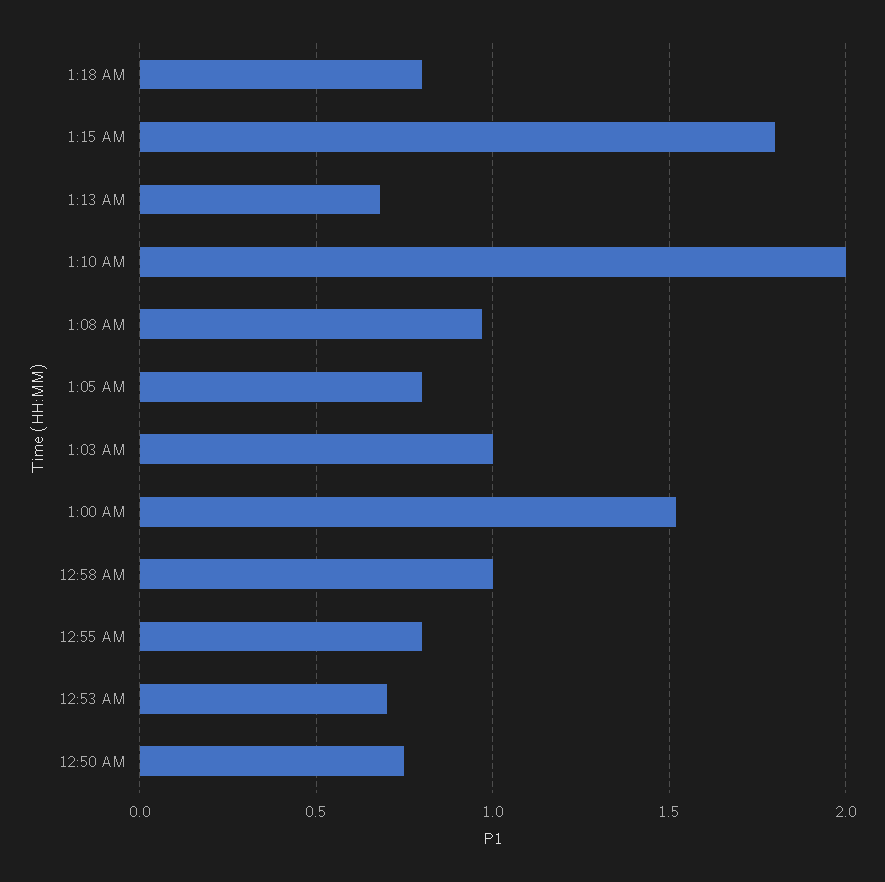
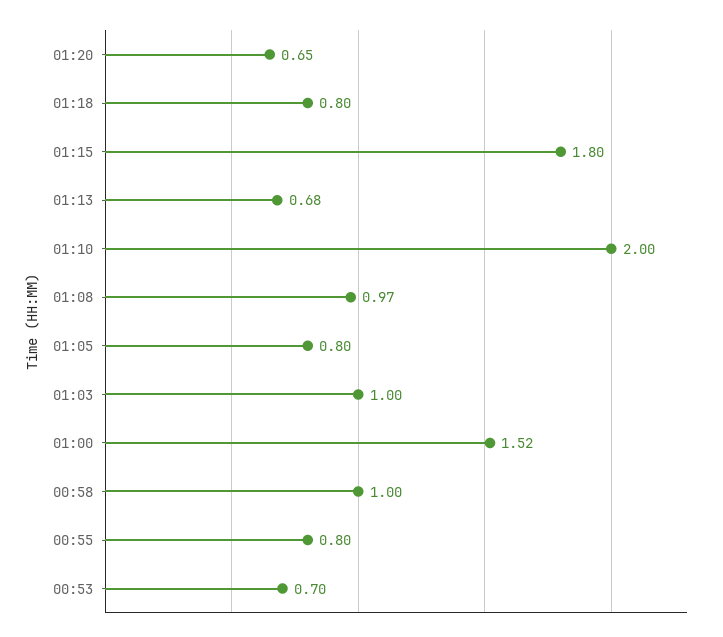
12:50 AM: 0.75 -> none
01:20: none -> 0.65

